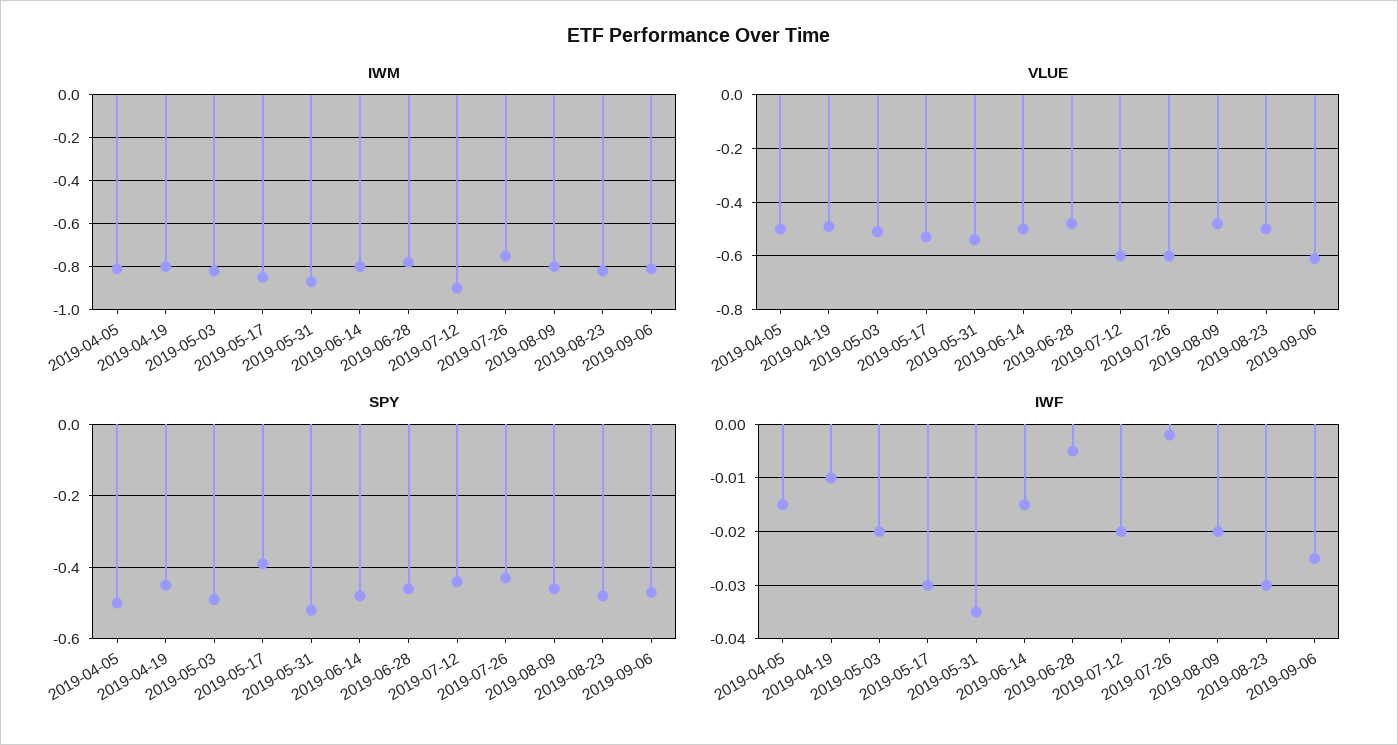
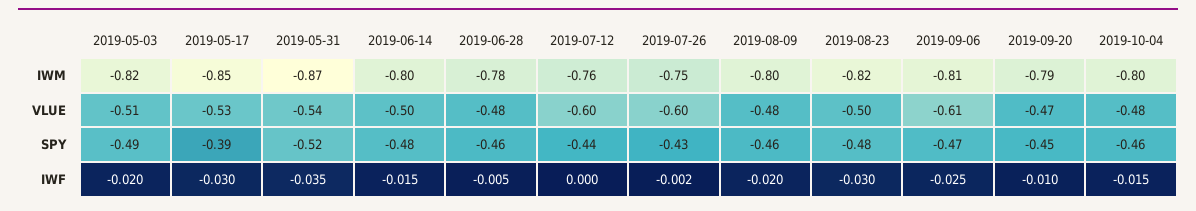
IWM, 2019-04-05: -0.8 -> none
IWM, 2019-04-19: -0.8 -> none
IWM, 2019-07-12: -0.9 -> -0.76
VLUE, 2019-04-05: -0.5 -> none
VLUE, 2019-04-19: -0.5 -> none
SPY, 2019-04-05: -0.5 -> none
SPY, 2019-04-19: -0.45 -> none
IWF, 2019-04-05: -0.015 -> none
IWF, 2019-04-19: -0.01 -> none
IWF, 2019-07-12: -0.02 -> 0
IWM, 2019-09-20: none -> -0.79
IWM, 2019-10-04: none -> -0.8
VLUE, 2019-09-20: none -> -0.47
VLUE, 2019-10-04: none -> -0.48
SPY, 2019-09-20: none -> -0.45
SPY, 2019-10-04: none -> -0.46
IWF, 2019-09-20: none -> -0.01
IWF, 2019-10-04: none -> -0.015

